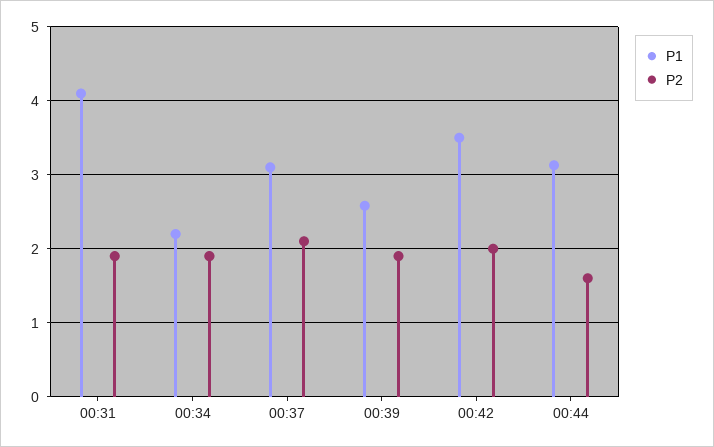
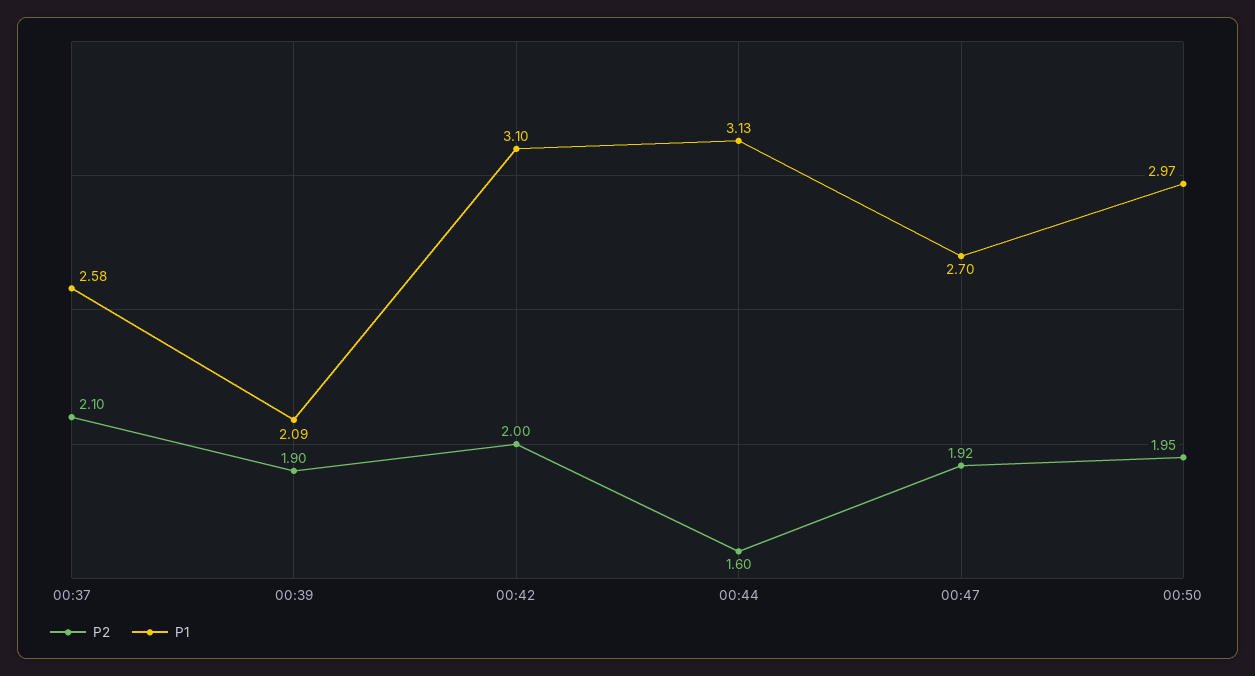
P1, 00:31: 4.1 -> none
P2, 00:31: 1.9 -> none
P1, 00:34: 2.2 -> none
P2, 00:34: 1.9 -> none
P1, 00:37: 3.1 -> 2.58
P1, 00:39: 2.6 -> 2.09
P1, 00:42: 3.5 -> 3.1
P2, 00:47: none -> 1.92
P1, 00:47: none -> 2.7
P2, 00:50: none -> 1.95
P1, 00:50: none -> 2.97

